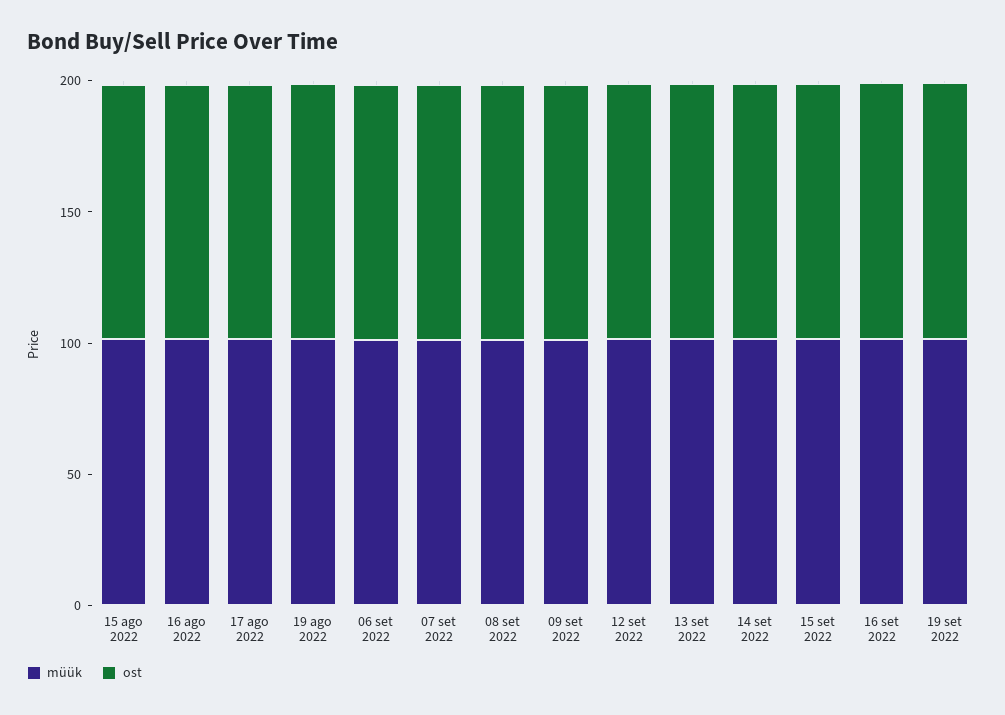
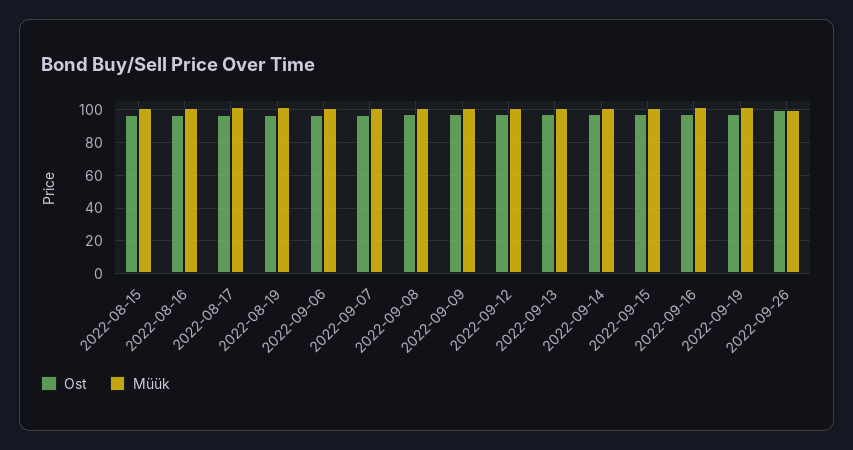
ost, 2022-09-26: none -> 100
müük, 2022-09-26: none -> 100

